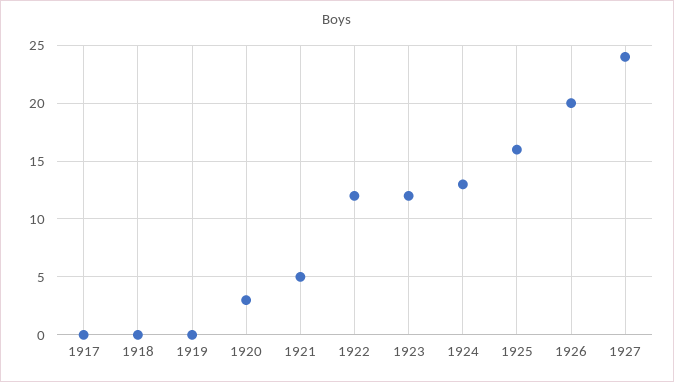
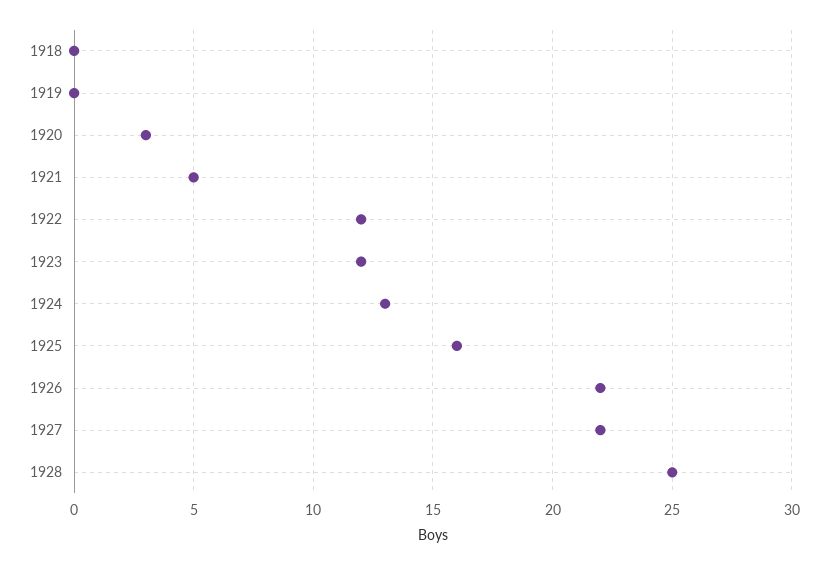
1917: 0 -> none
1926: 20 -> 22
1927: 24 -> 22
1928: none -> 25

